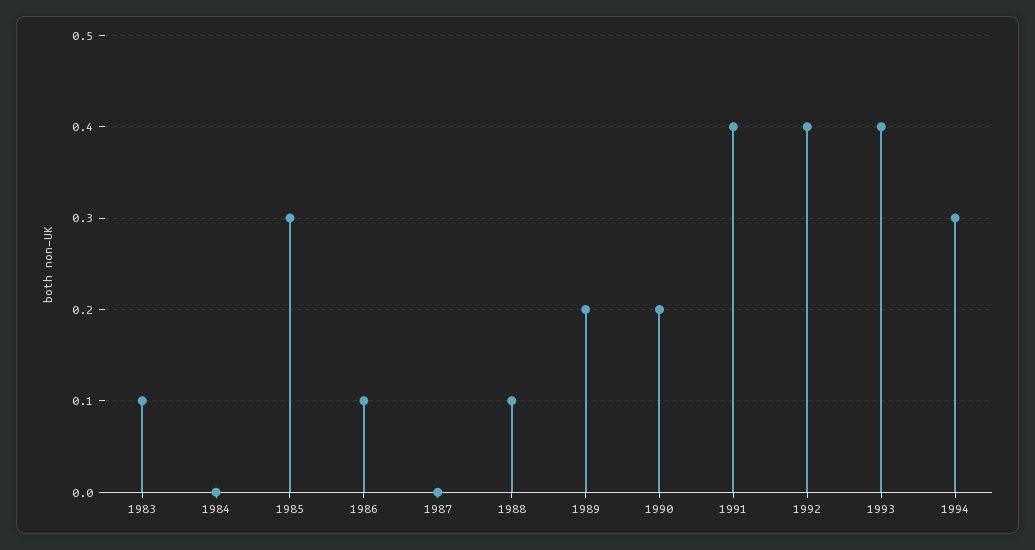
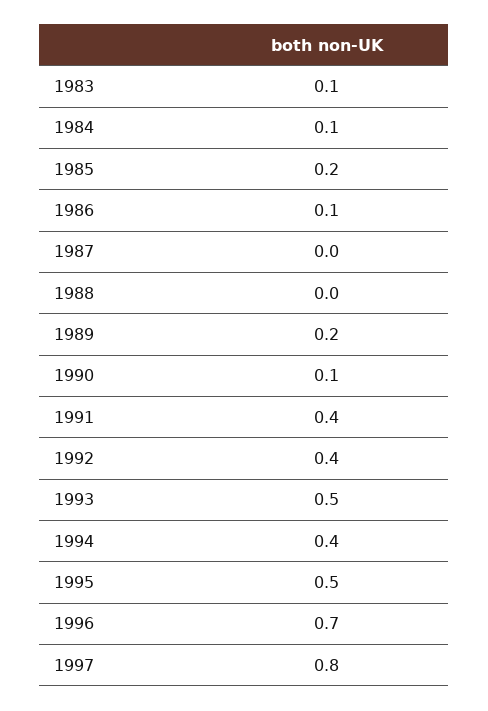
1984: 0 -> 0.1
1985: 0.3 -> 0.2
1988: 0.1 -> 0
1990: 0.2 -> 0.1
1993: 0.4 -> 0.5
1994: 0.3 -> 0.4
1995: none -> 0.5
1996: none -> 0.7
1997: none -> 0.8

